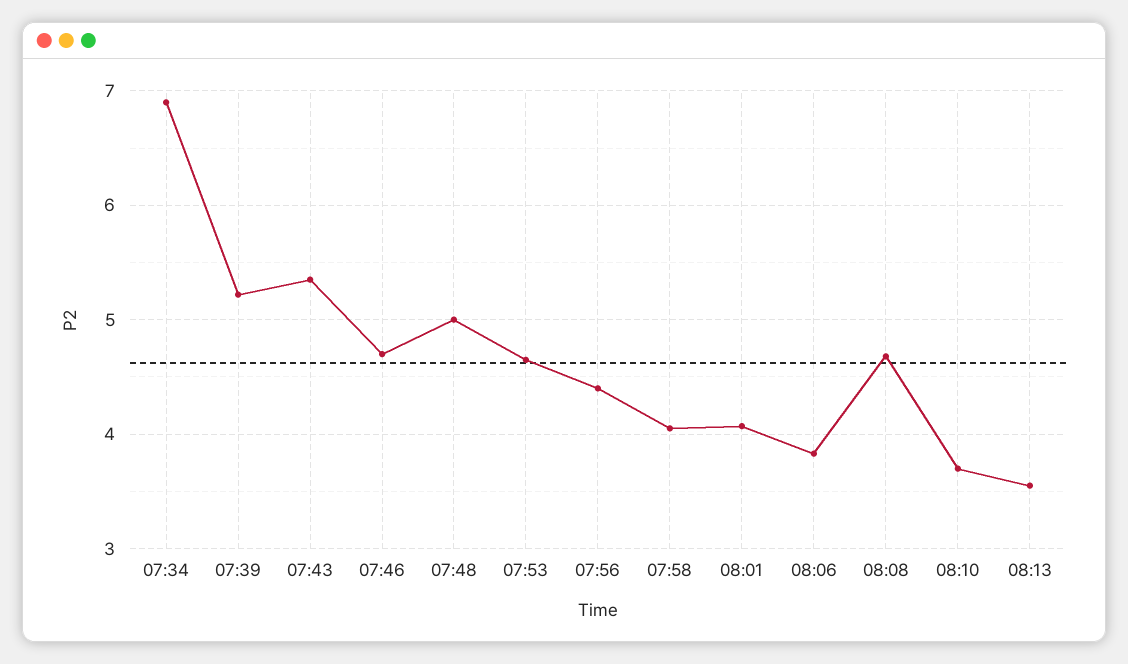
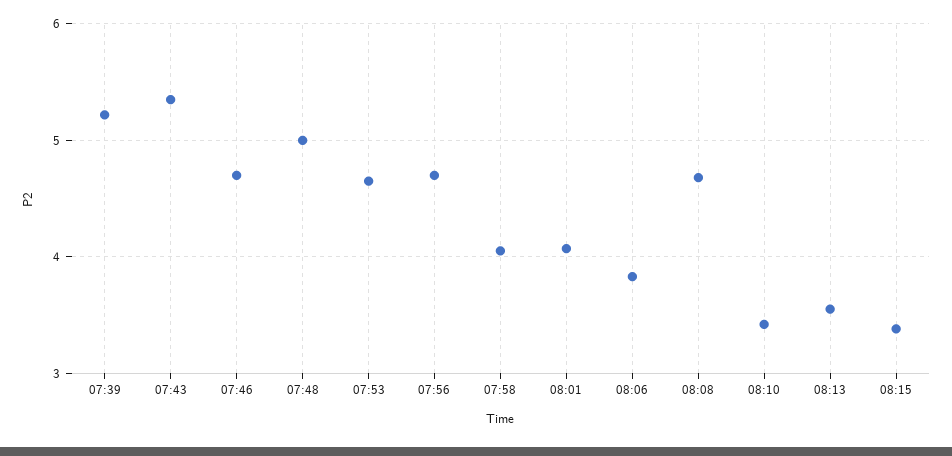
07:34: 6.9 -> none
07:56: 4.4 -> 4.7
08:10: 3.7 -> 3.4
08:15: none -> 3.4

